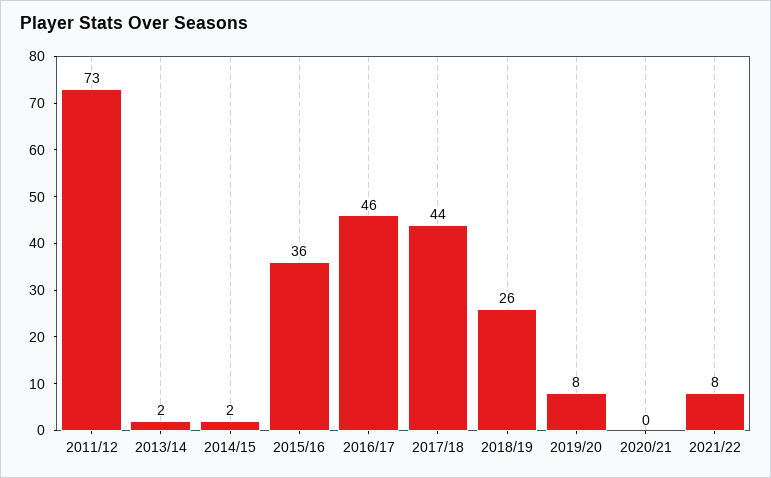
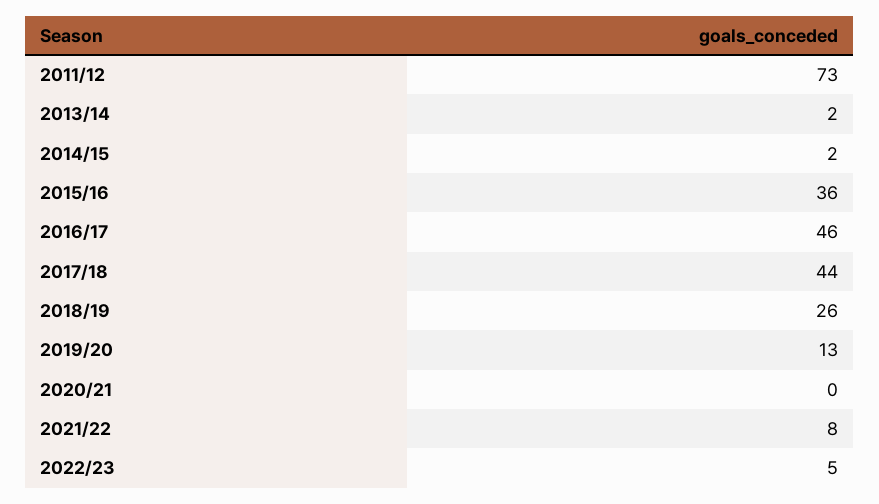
2019/20: 8 -> 13
2022/23: none -> 5

